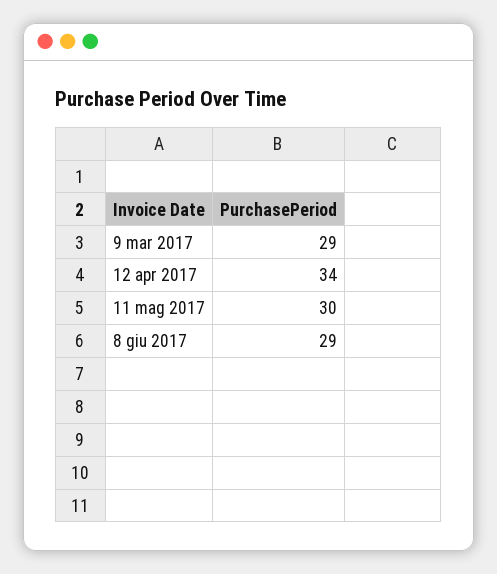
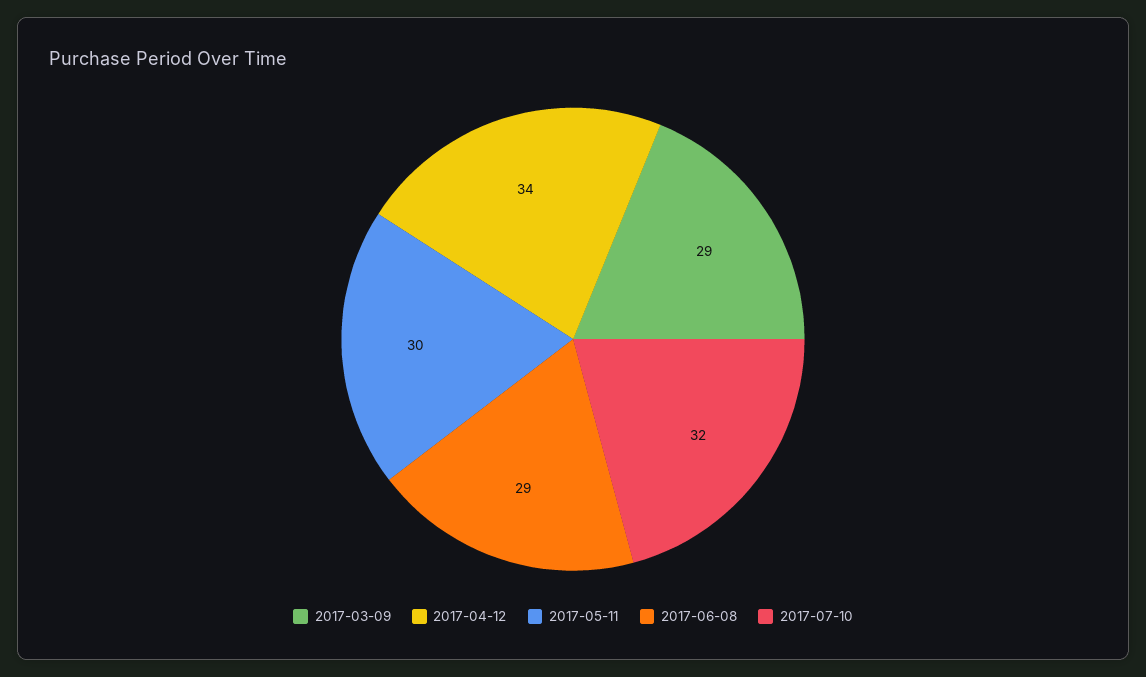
2017-07-10: none -> 32

